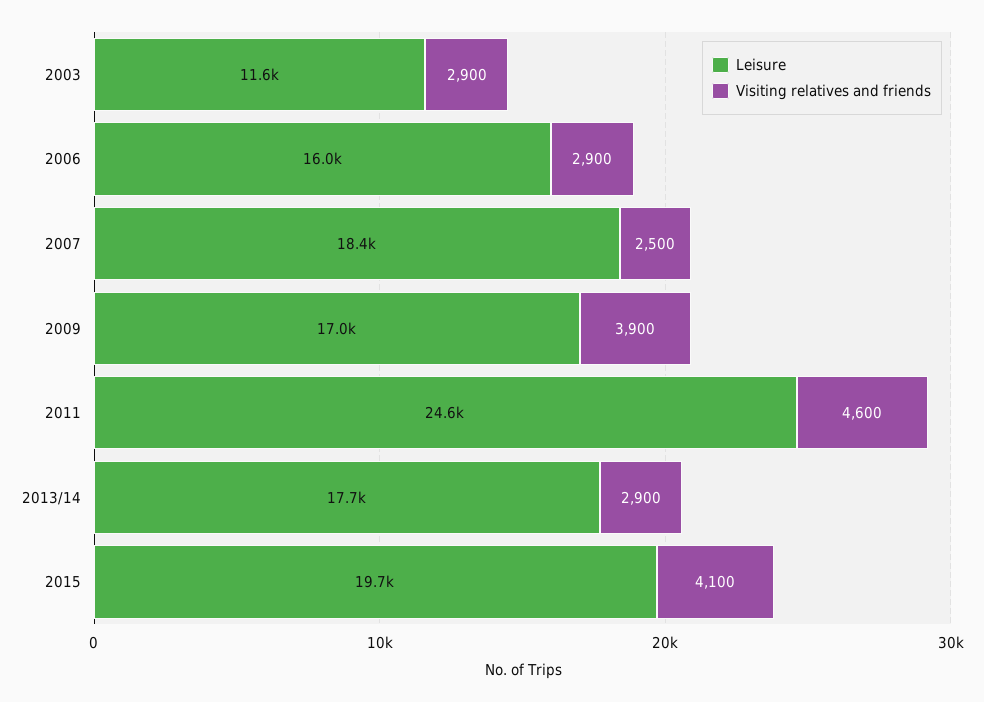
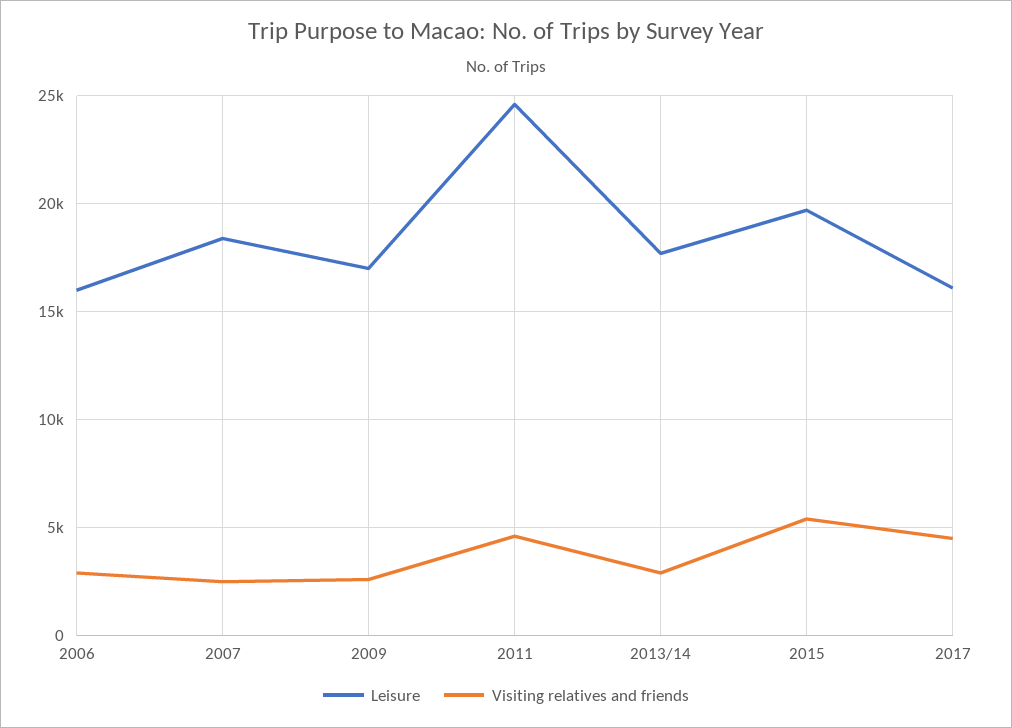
Leisure, 2003: 11600 -> none
Visiting relatives and friends, 2003: 2900 -> none
Visiting relatives and friends, 2009: 3900 -> 2500
Visiting relatives and friends, 2015: 4100 -> 5500
Leisure, 2017: none -> 16000
Visiting relatives and friends, 2017: none -> 4500

